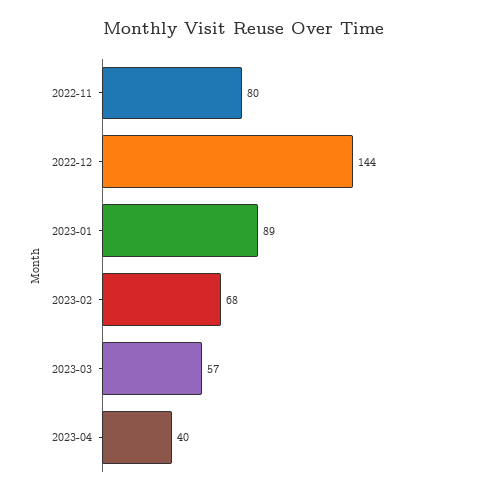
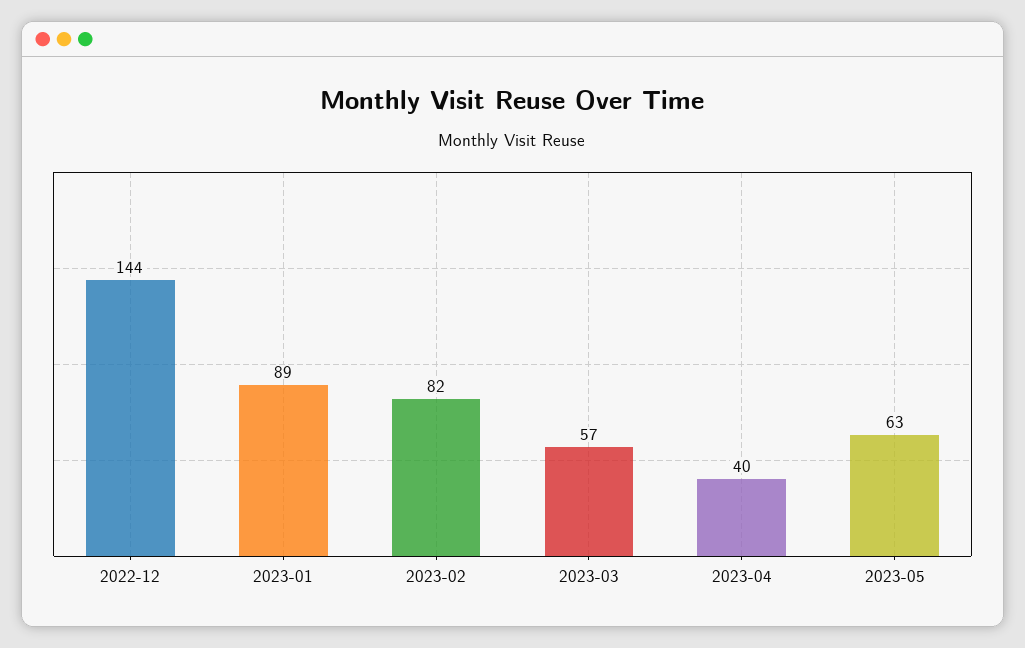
2022-11: 80 -> none
2023-02: 68 -> 82
2023-05: none -> 63

